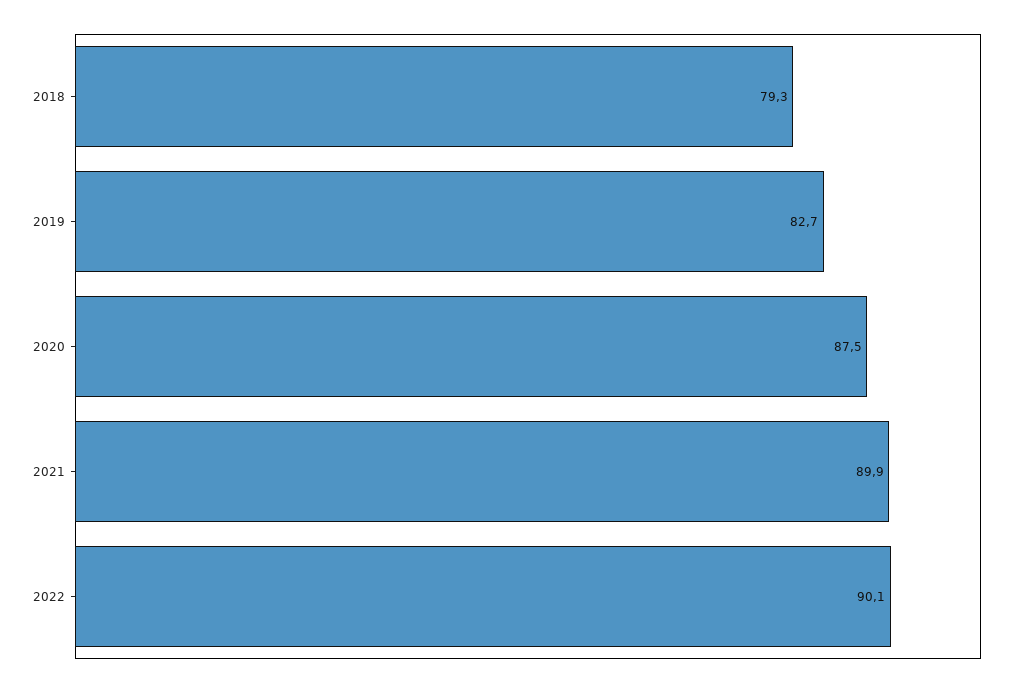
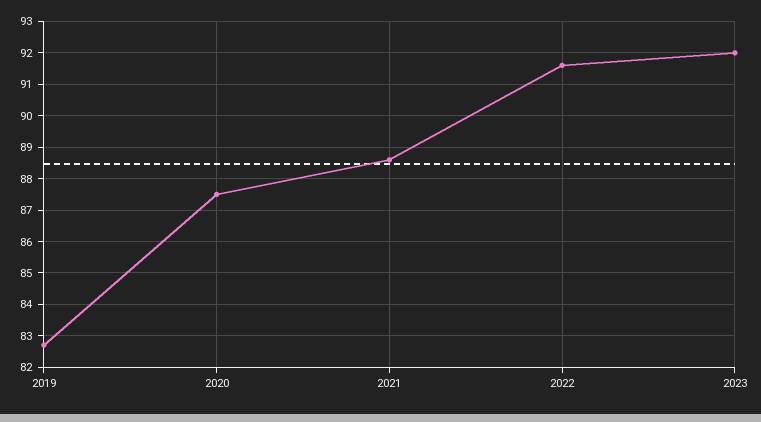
2018: 79.3 -> none
2021: 89.9 -> 88.5
2022: 90.1 -> 91.5
2023: none -> 92

